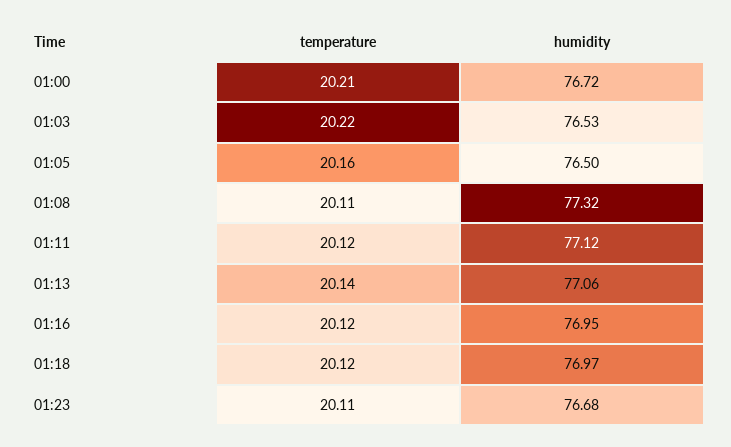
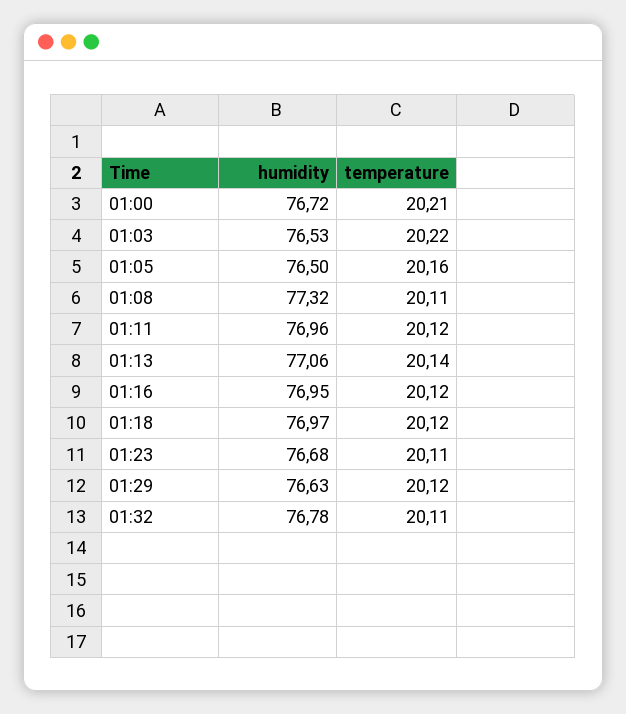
humidity, 01:11: 77.12 -> 76.96
humidity, 01:29: none -> 76.63
temperature, 01:29: none -> 20.12
humidity, 01:32: none -> 76.78
temperature, 01:32: none -> 20.11

